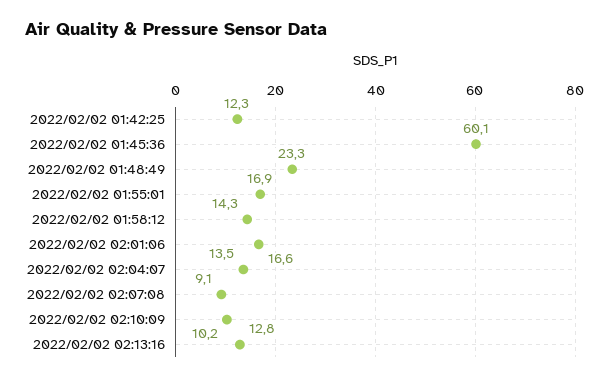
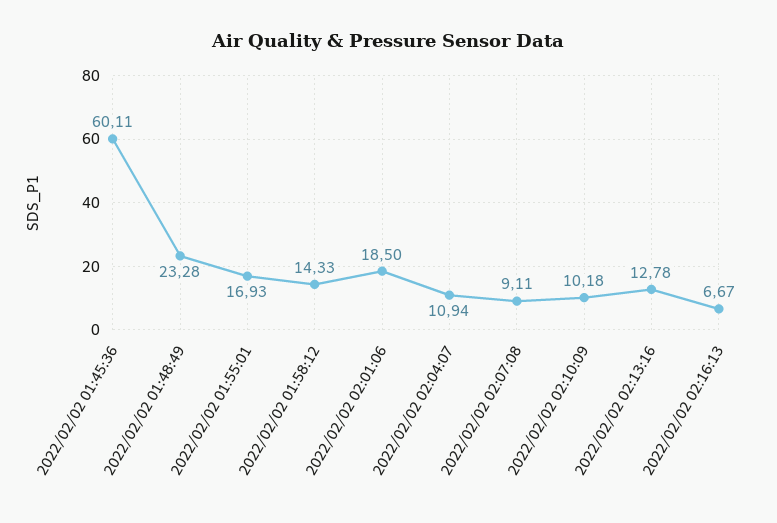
2022/02/02 01:42:25: 12.3 -> none
2022/02/02 02:01:06: 16.6 -> 18.5
2022/02/02 02:04:07: 13.5 -> 10.94
2022/02/02 02:16:13: none -> 6.67

